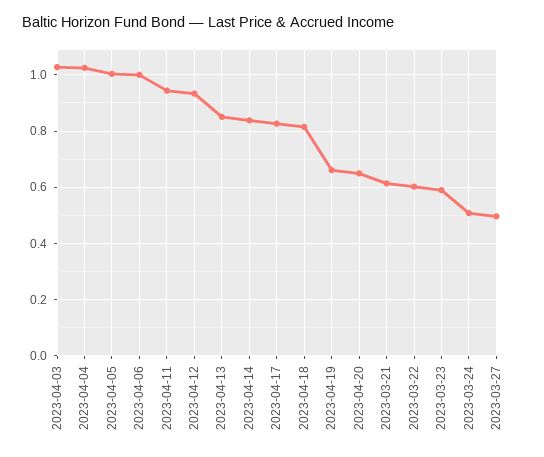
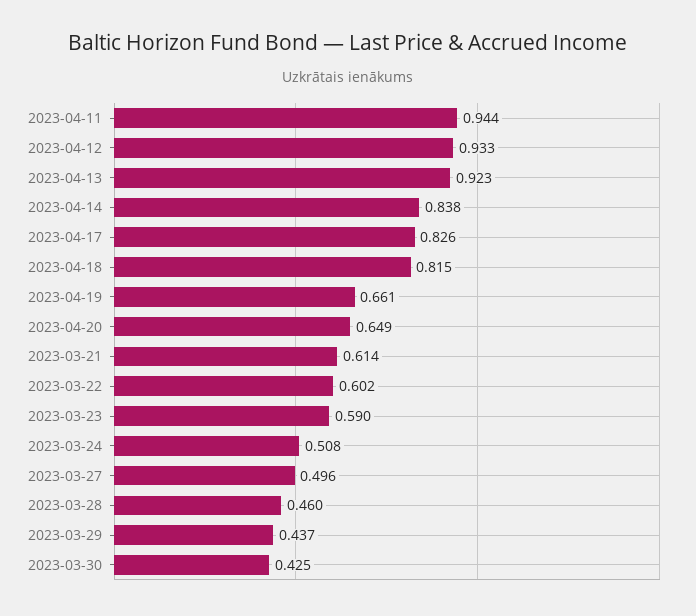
2023-04-03: 1.025 -> none
2023-04-04: 1.025 -> none
2023-04-05: 1 -> none
2023-04-06: 1 -> none
2023-04-13: 0.85 -> 0.923
2023-03-28: none -> 0.46
2023-03-29: none -> 0.437
2023-03-30: none -> 0.425

